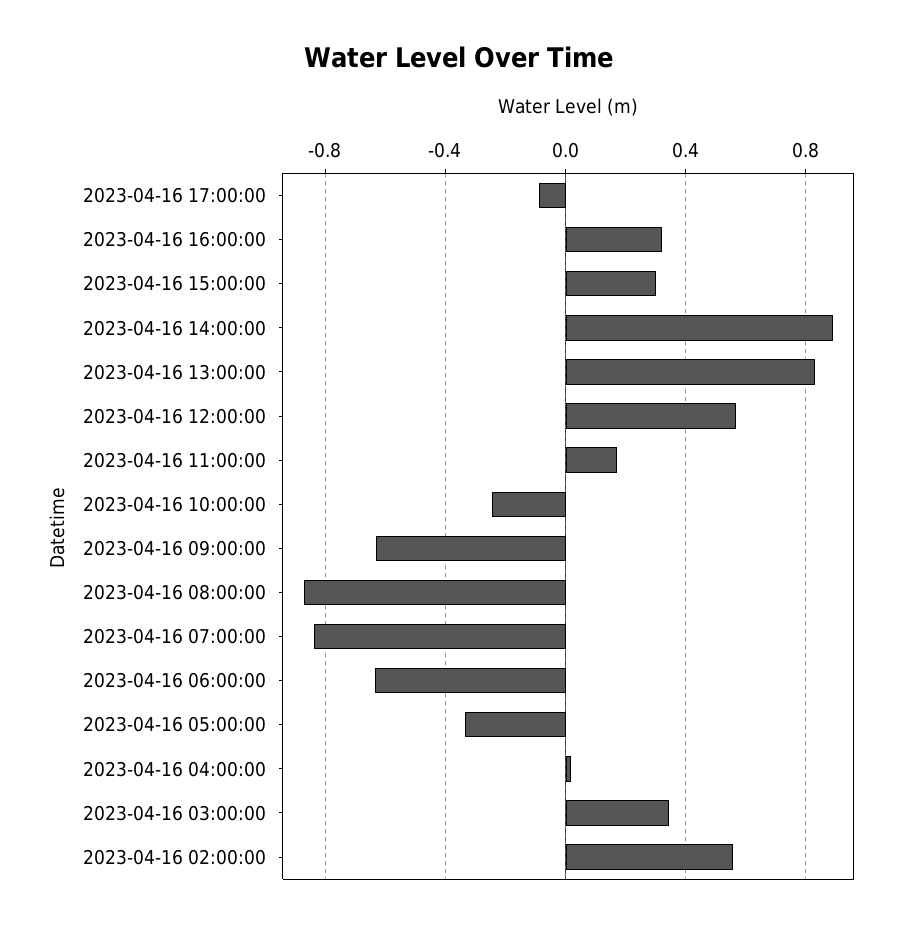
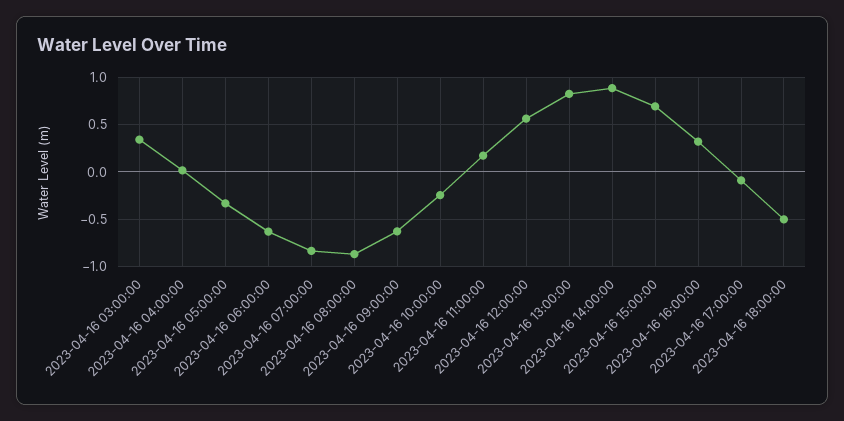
2023-04-16 15:00:00: 0.3 -> 0.7
2023-04-16 02:00:00: 0.55 -> none
2023-04-16 18:00:00: none -> -0.5

